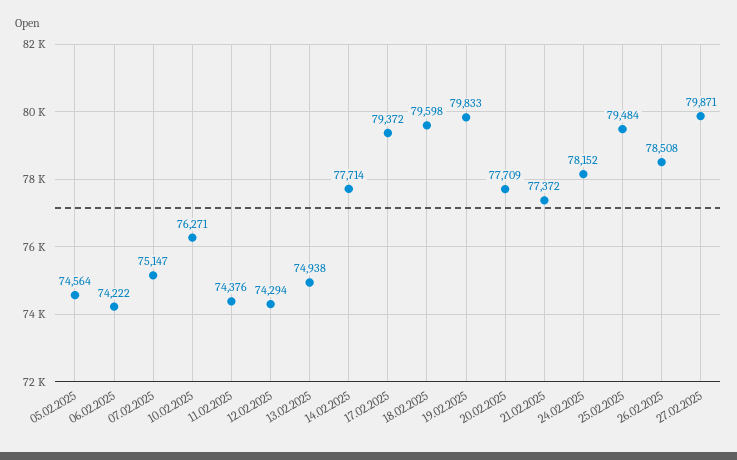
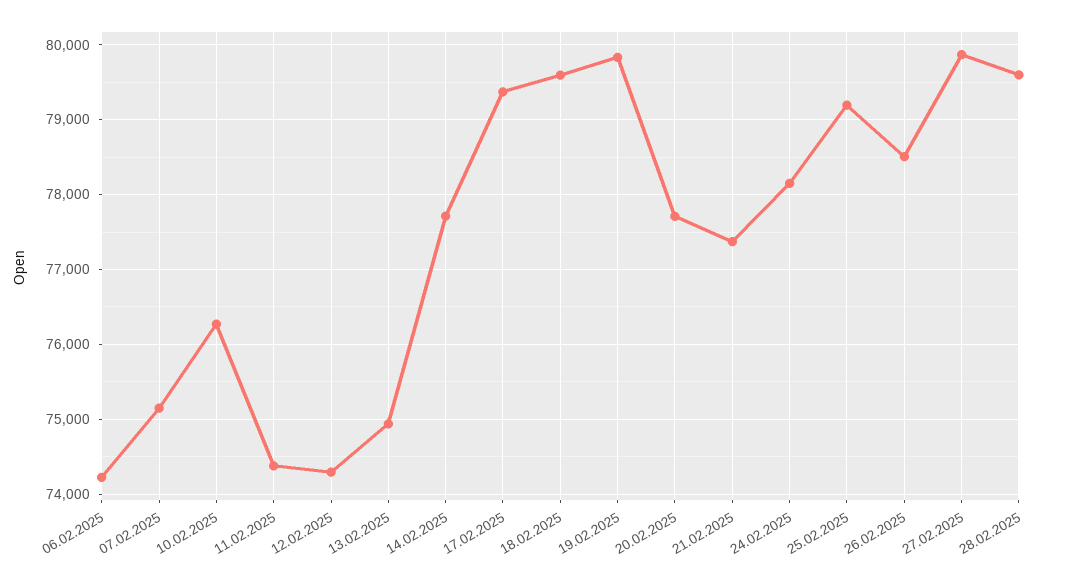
05.02.2025: 74564 -> none
25.02.2025: 79484 -> 79200
28.02.2025: none -> 79600

